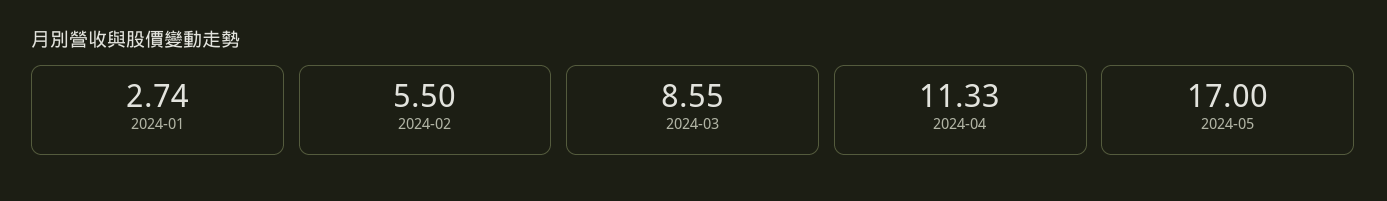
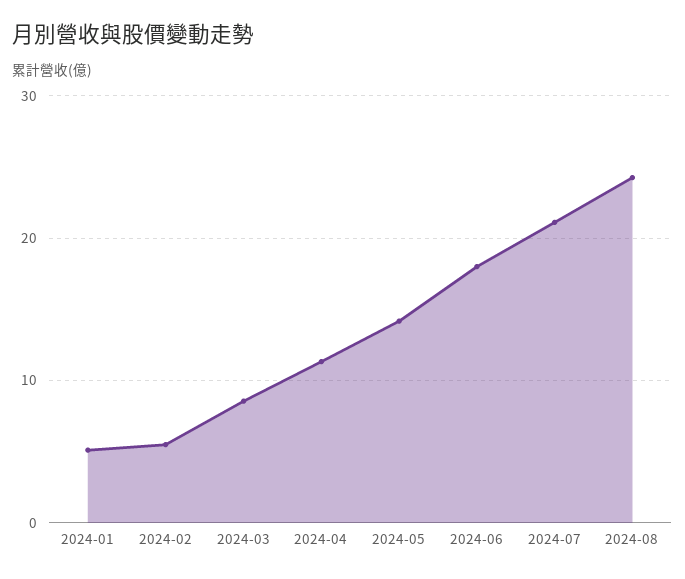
2024-01: 2.74 -> 5
2024-05: 17 -> 14
2024-06: none -> 18
2024-07: none -> 21
2024-08: none -> 24

